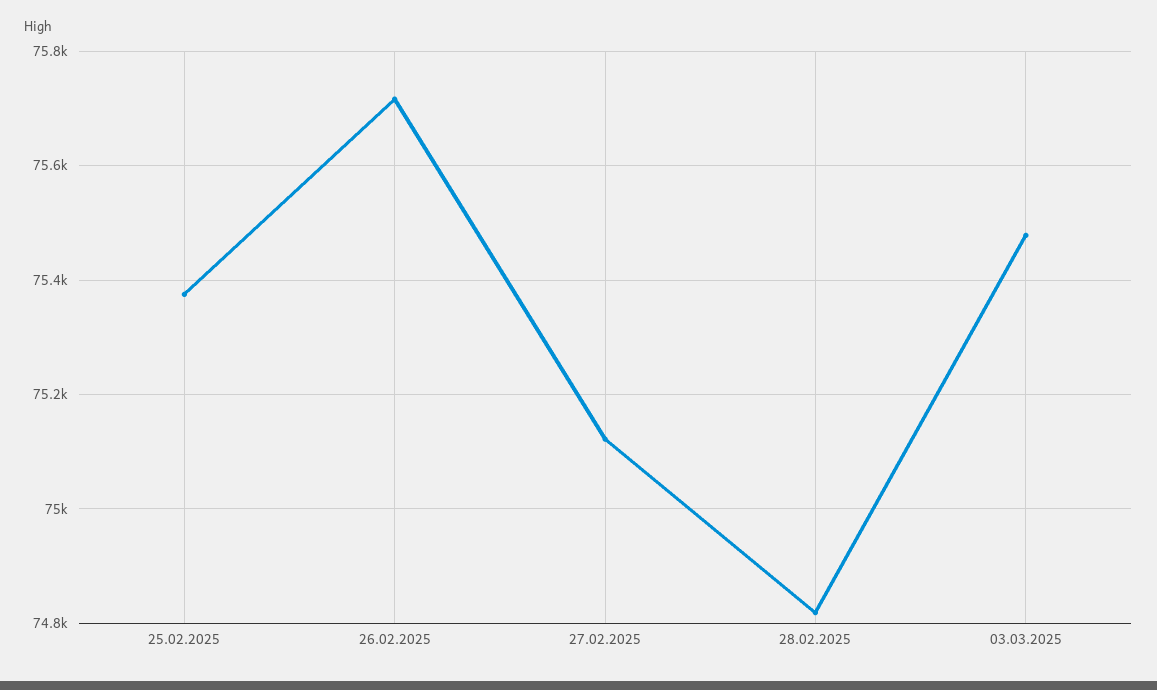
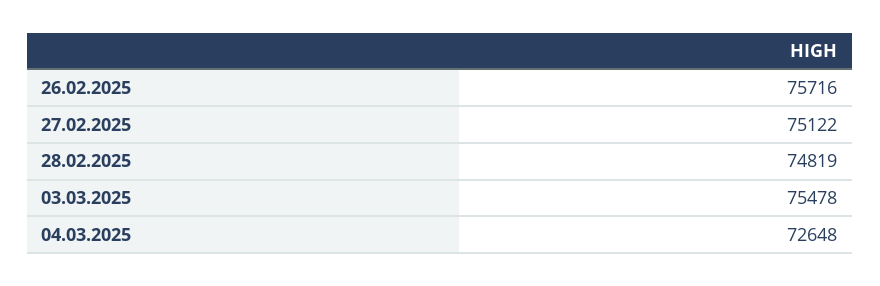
25.02.2025: 75380 -> none
04.03.2025: none -> 72648

